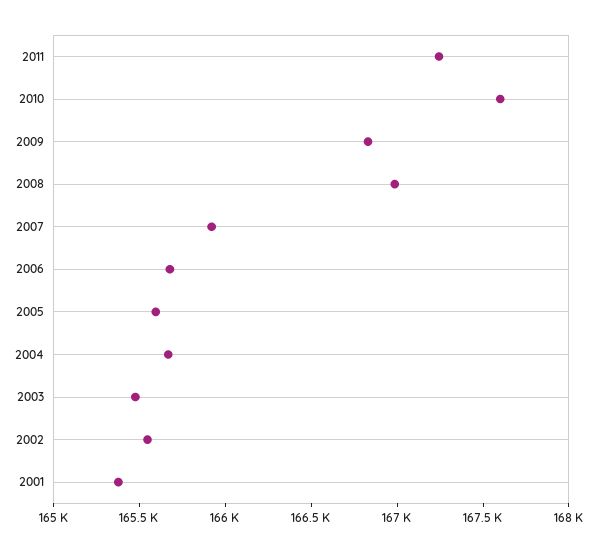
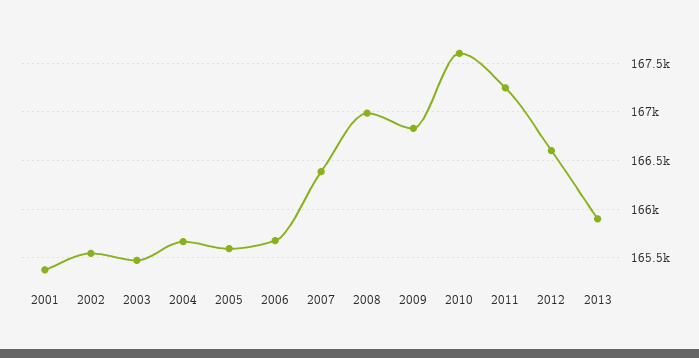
2007: 165900 -> 166400
2012: none -> 166600
2013: none -> 165900

